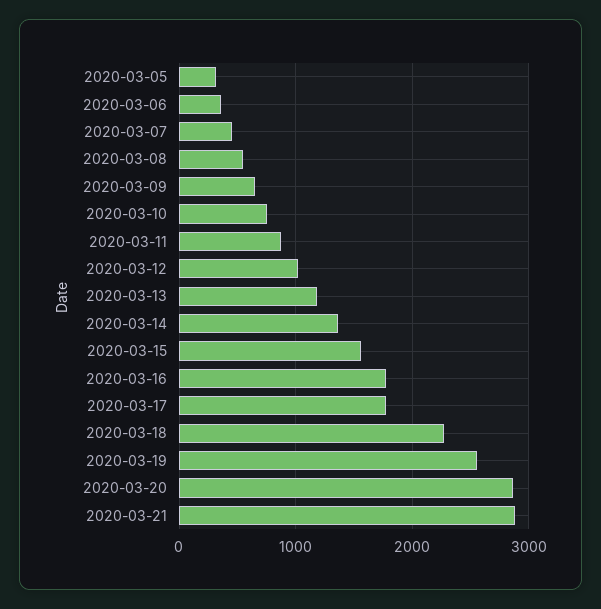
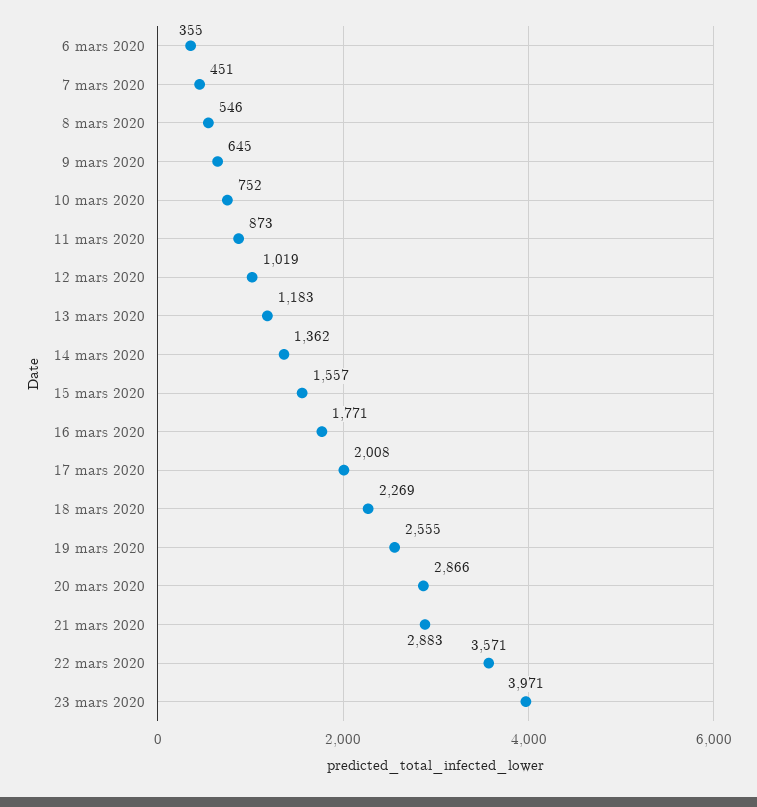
2020-03-05: 300 -> none
2020-03-17: 1800 -> 2008
22 mars 2020: none -> 3571
23 mars 2020: none -> 3971

